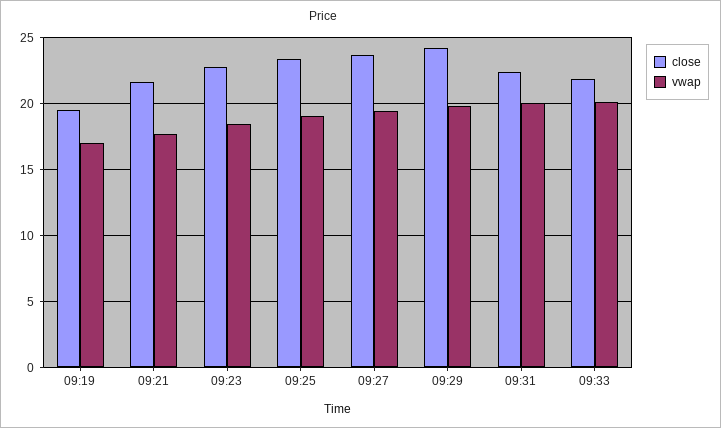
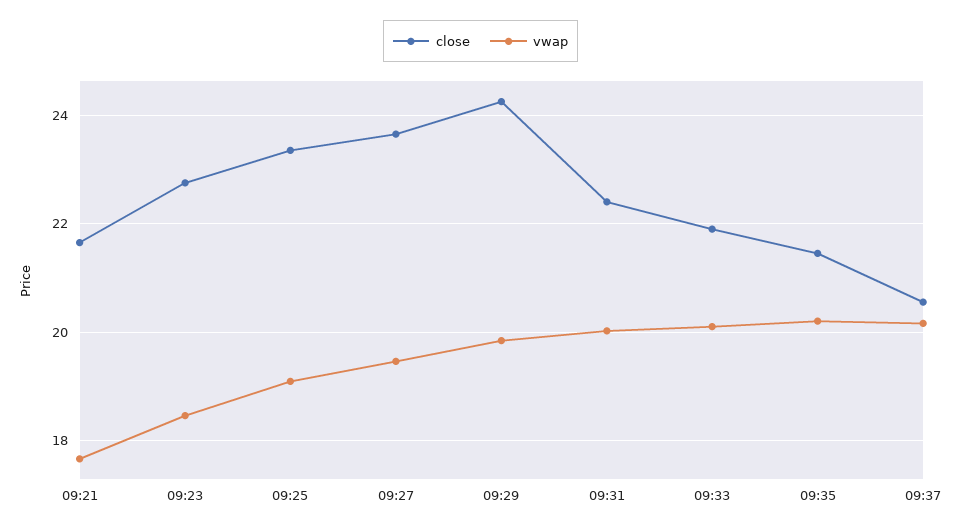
close, 09:19: 19.5 -> none
vwap, 09:19: 17 -> none
close, 09:35: none -> 21.4
vwap, 09:35: none -> 20.2
close, 09:37: none -> 20.6
vwap, 09:37: none -> 20.2

